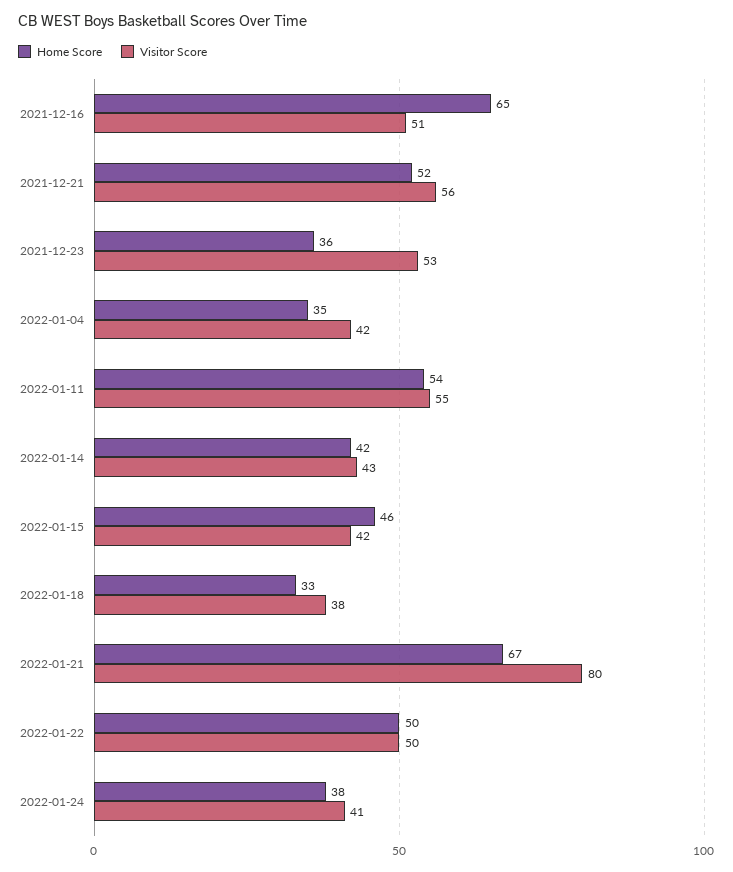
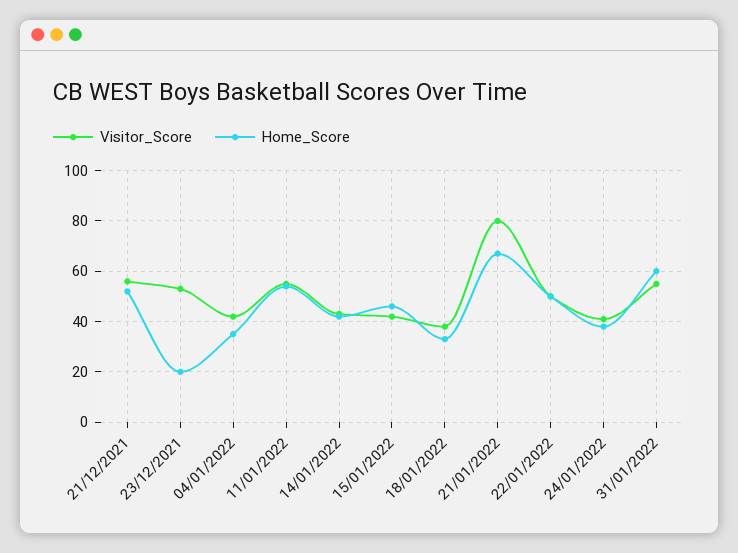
Home Score, 2021-12-16: 65 -> none
Visitor Score, 2021-12-16: 51 -> none
Home Score, 2021-12-23: 36 -> 20
Visitor Score, 31/01/2022: none -> 55
Home Score, 31/01/2022: none -> 60

